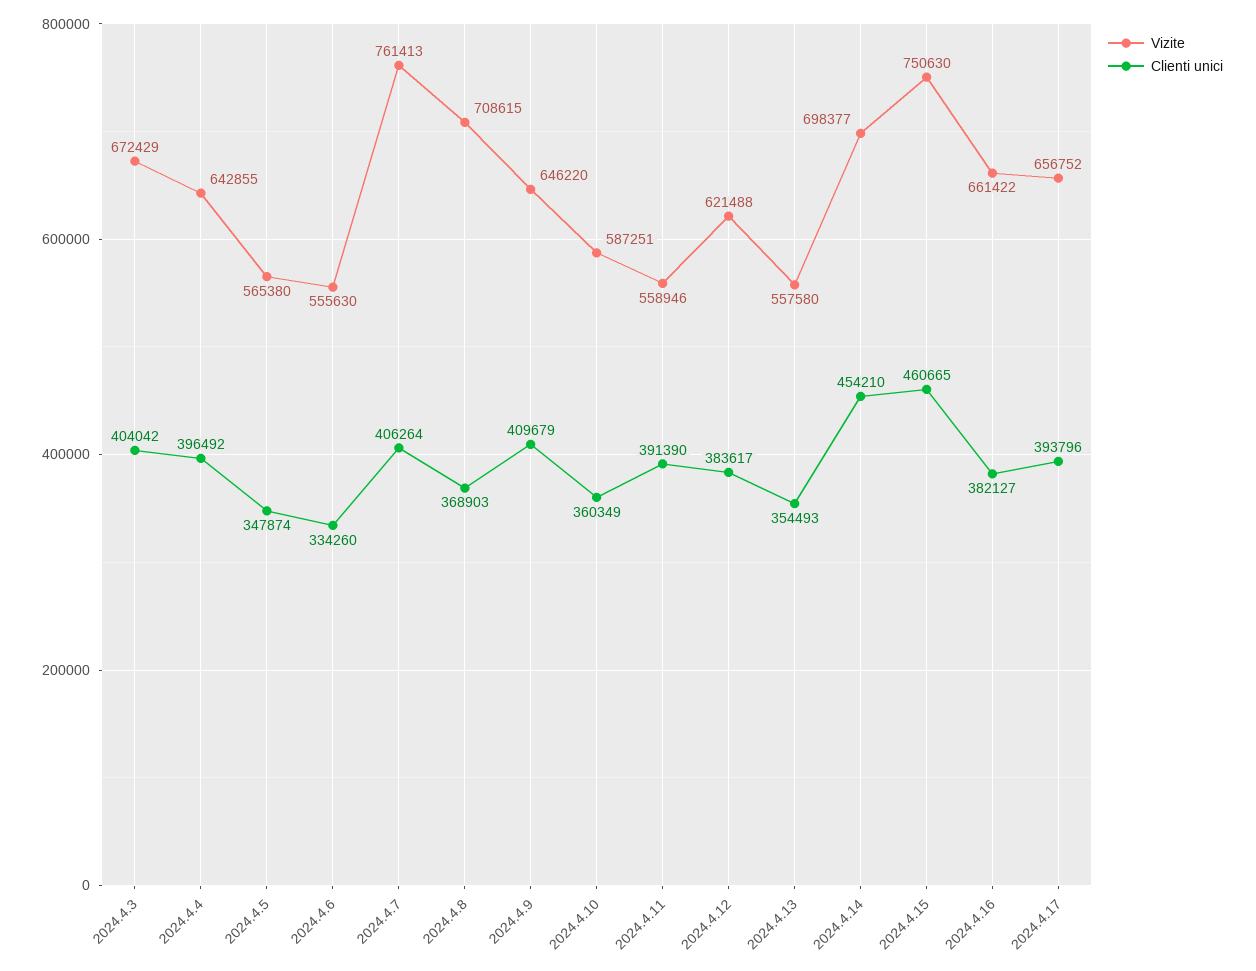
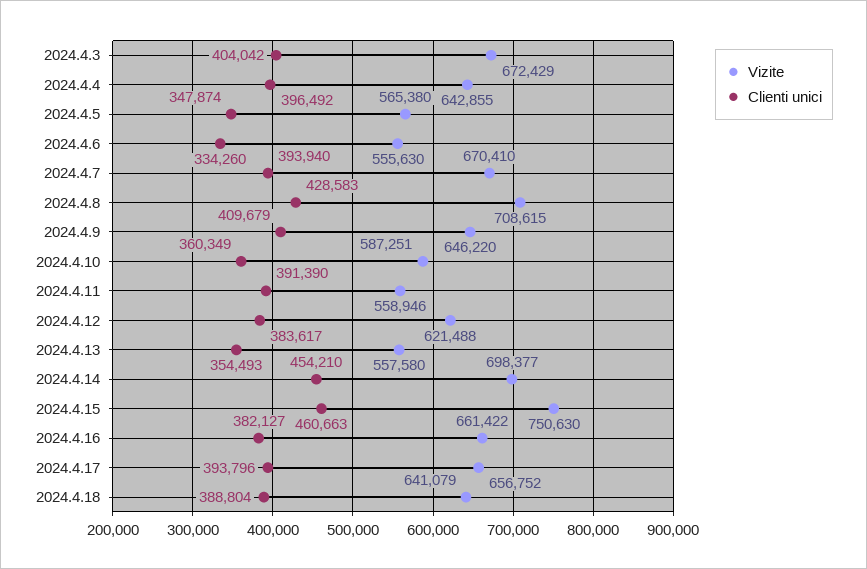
Vizite, 2024.4.7: 761413 -> 670410
Clienti unici, 2024.4.7: 406264 -> 393940
Clienti unici, 2024.4.8: 368903 -> 428583
Clienti unici, 2024.4.15: 460665 -> 460663
Vizite, 2024.4.18: none -> 641079
Clienti unici, 2024.4.18: none -> 388804

